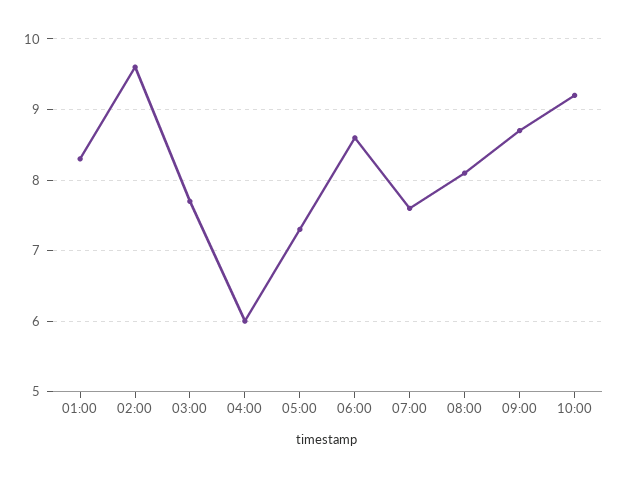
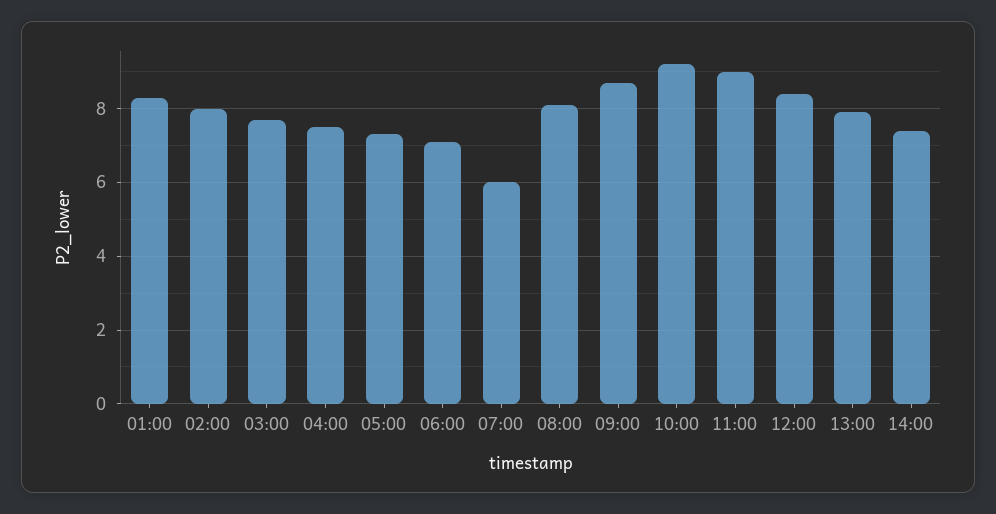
02:00: 9.6 -> 8
04:00: 6 -> 7.5
06:00: 8.6 -> 7
07:00: 7.6 -> 6
11:00: none -> 9
12:00: none -> 8.5
13:00: none -> 8
14:00: none -> 7.5

